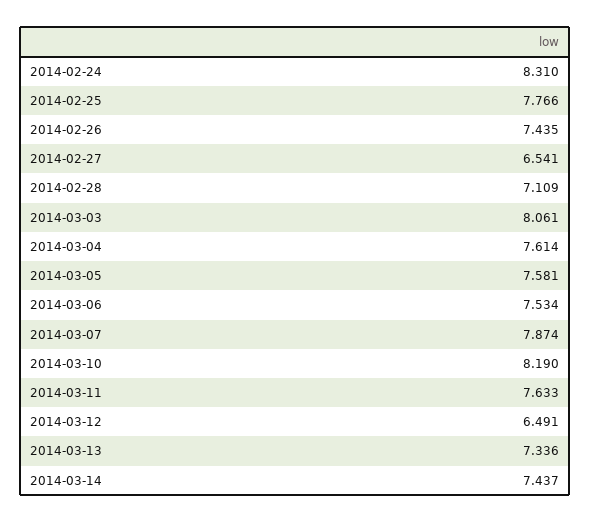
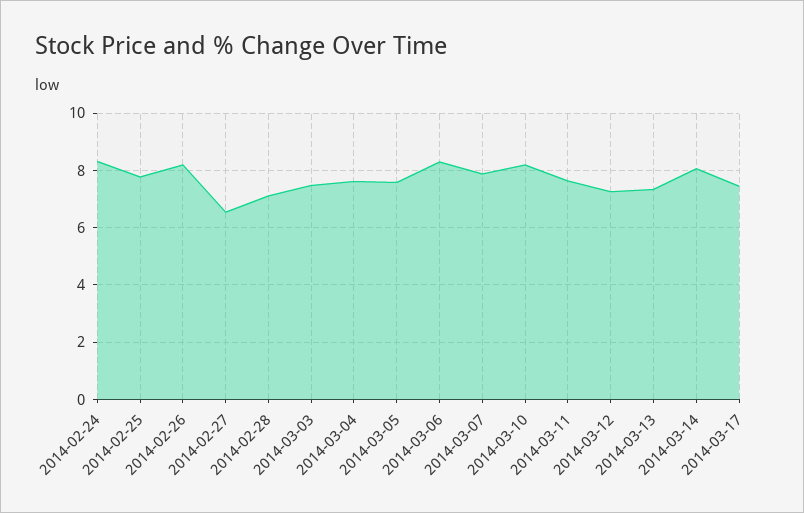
2014-02-26: 7.435 -> 8.25
2014-03-03: 8.061 -> 7.5
2014-03-06: 7.534 -> 8.25
2014-03-12: 6.491 -> 7.25
2014-03-14: 7.437 -> 8
2014-03-17: none -> 7.5

